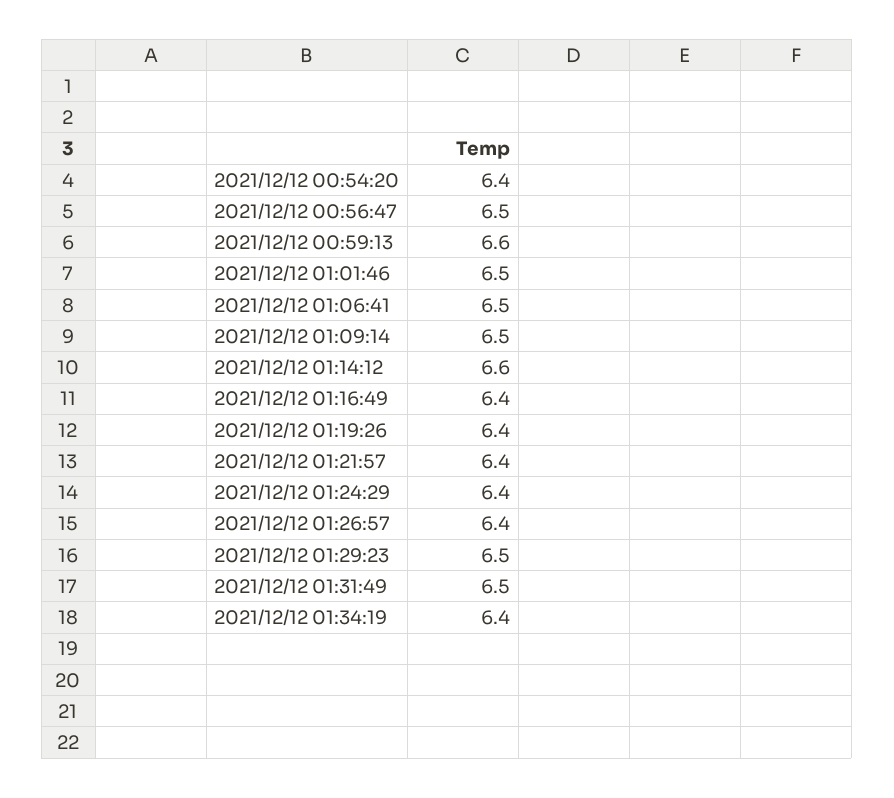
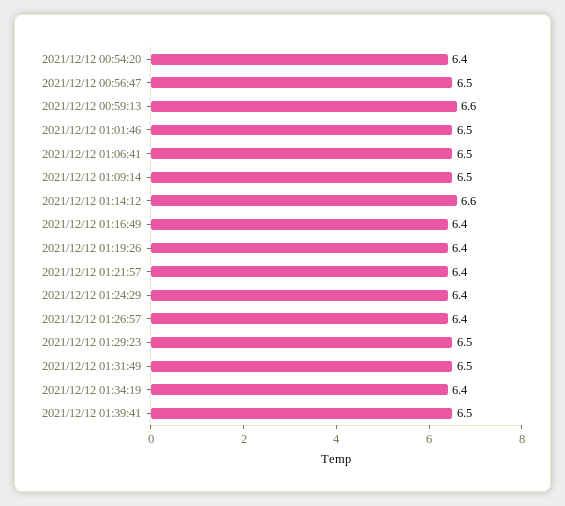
2021/12/12 01:39:41: none -> 6.5

